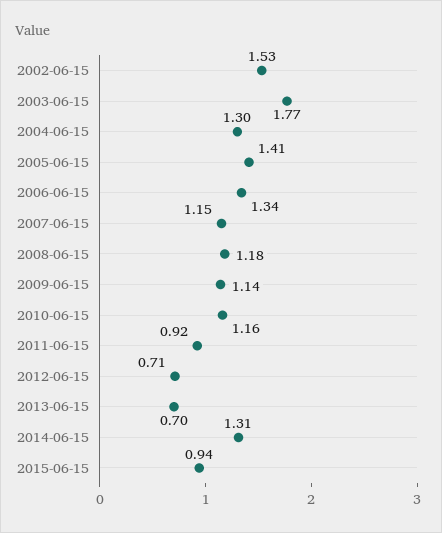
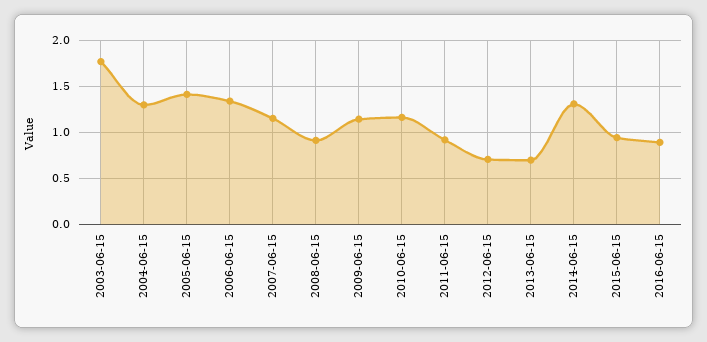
2002-06-15: 1.53 -> none
2008-06-15: 1.18 -> 0.9
2016-06-15: none -> 0.9

